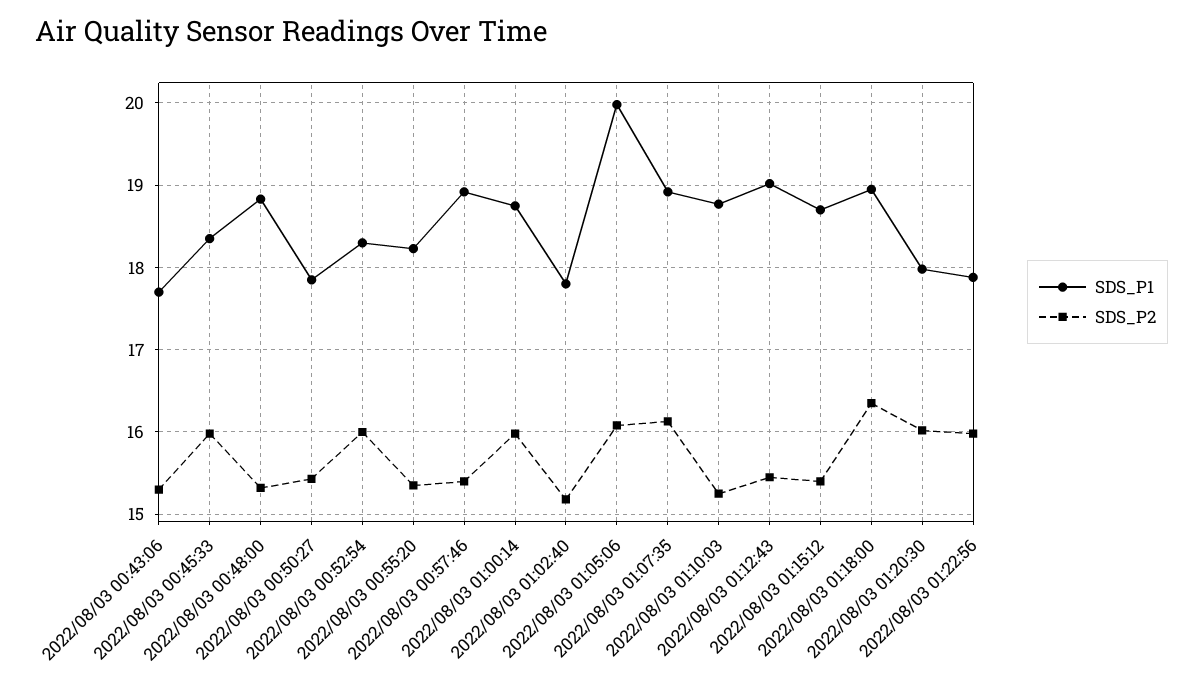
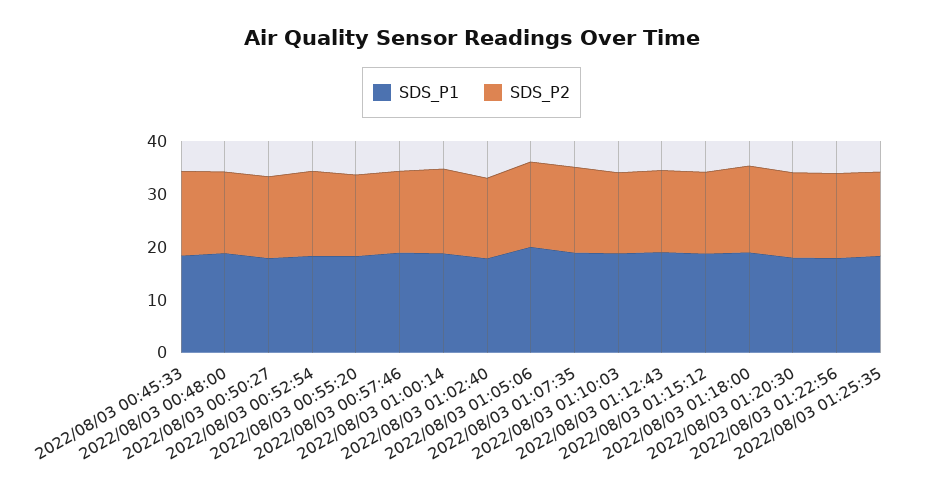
SDS_P1, 2022/08/03 00:43:06: 17.7 -> none
SDS_P2, 2022/08/03 00:43:06: 15.3 -> none
SDS_P1, 2022/08/03 01:25:35: none -> 18
SDS_P2, 2022/08/03 01:25:35: none -> 16

